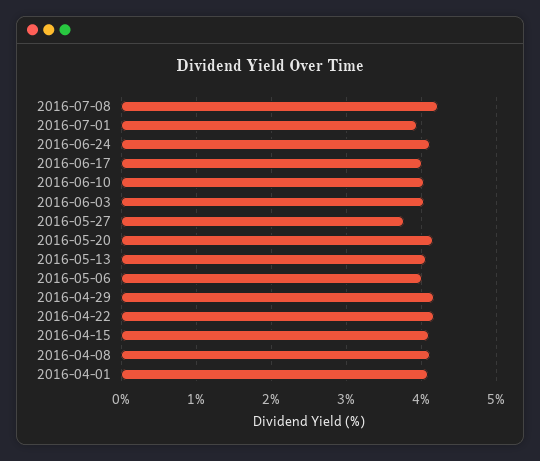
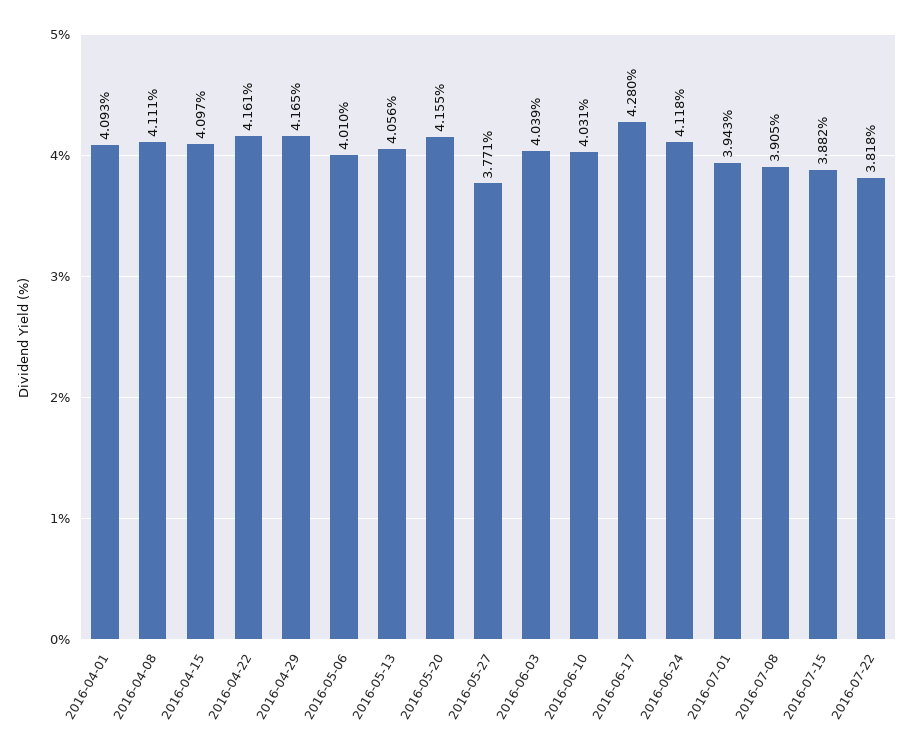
2016-07-08: 4.2 -> 3.905
2016-06-17: 4 -> 4.28
2016-07-15: none -> 3.882
2016-07-22: none -> 3.818

